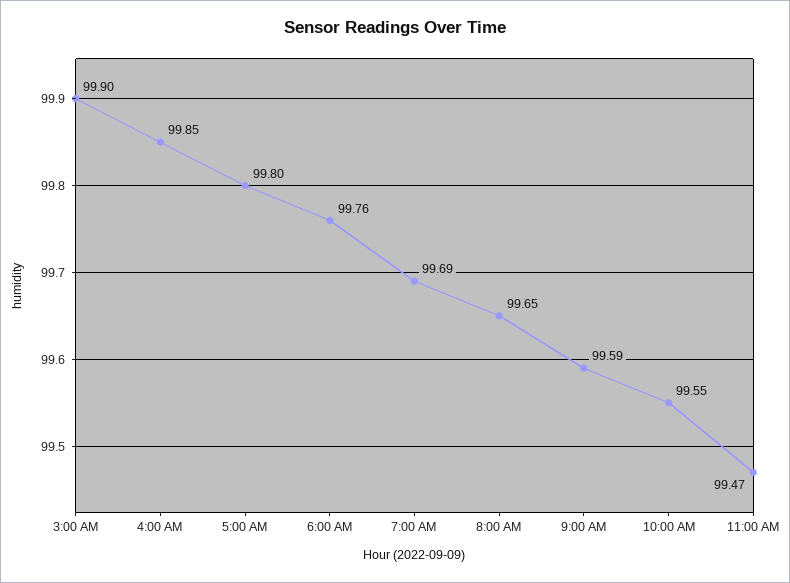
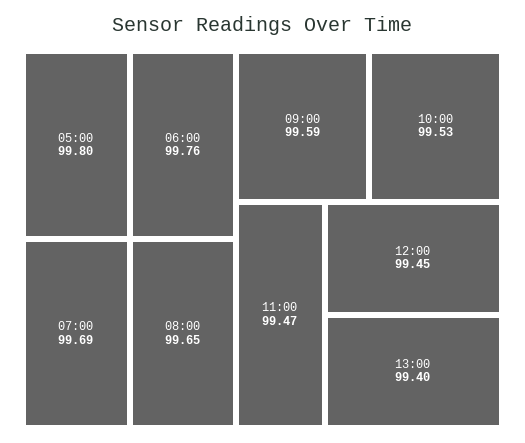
3:00 AM: 99.9 -> none
4:00 AM: 99.85 -> none
10:00 AM: 99.55 -> 99.53
12:00: none -> 99.45
13:00: none -> 99.4

